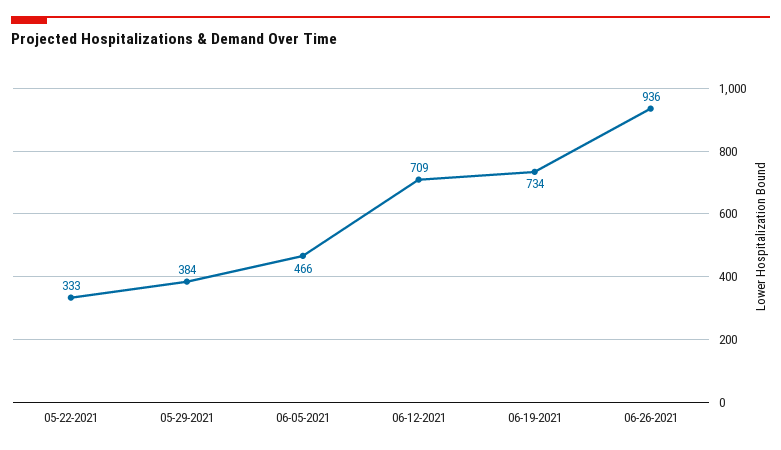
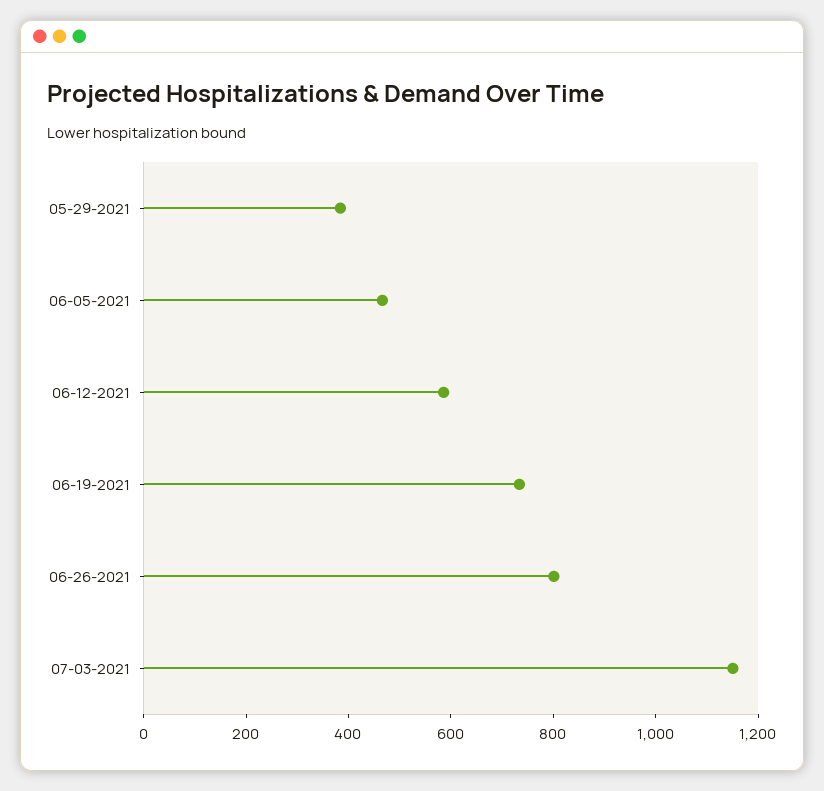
05-22-2021: 333 -> none
06-12-2021: 709 -> 600
06-26-2021: 936 -> 800
07-03-2021: none -> 1150

